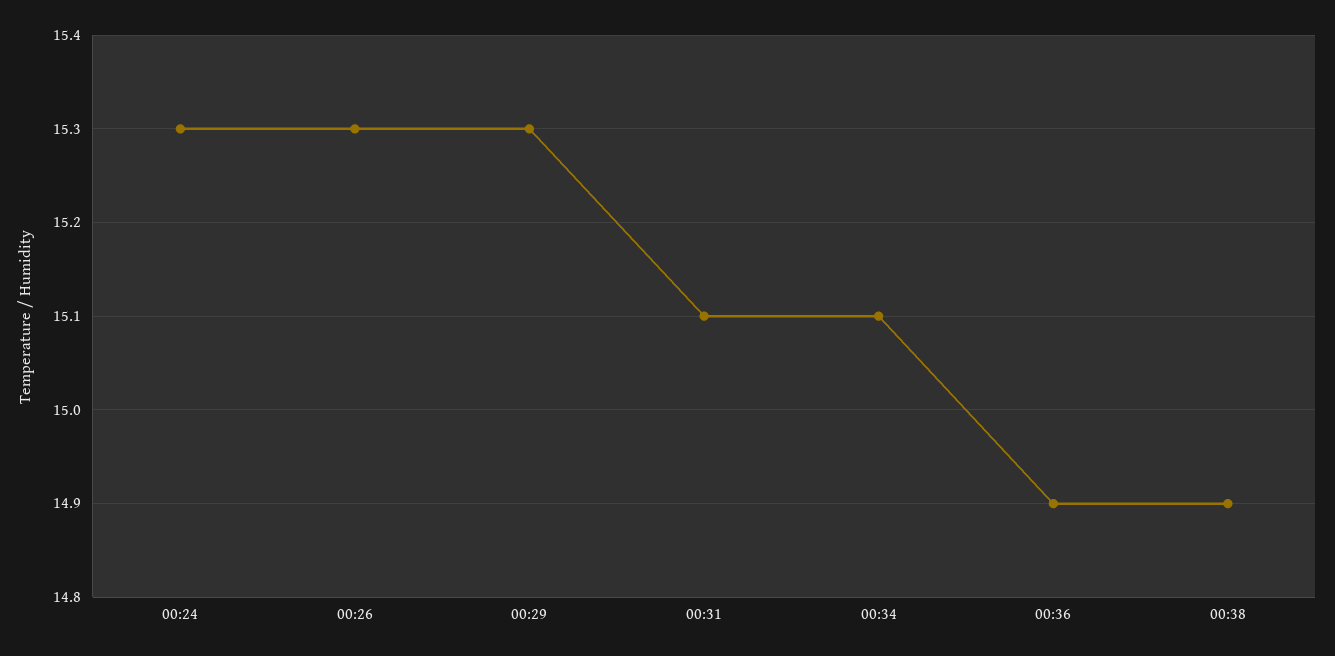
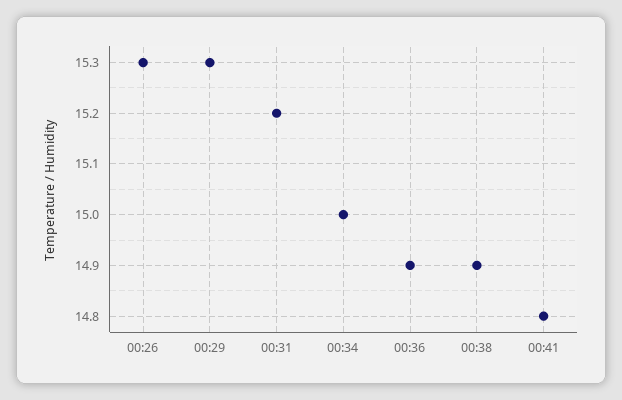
00:24: 15.3 -> none
00:31: 15.1 -> 15.2
00:34: 15.1 -> 15
00:41: none -> 14.8

